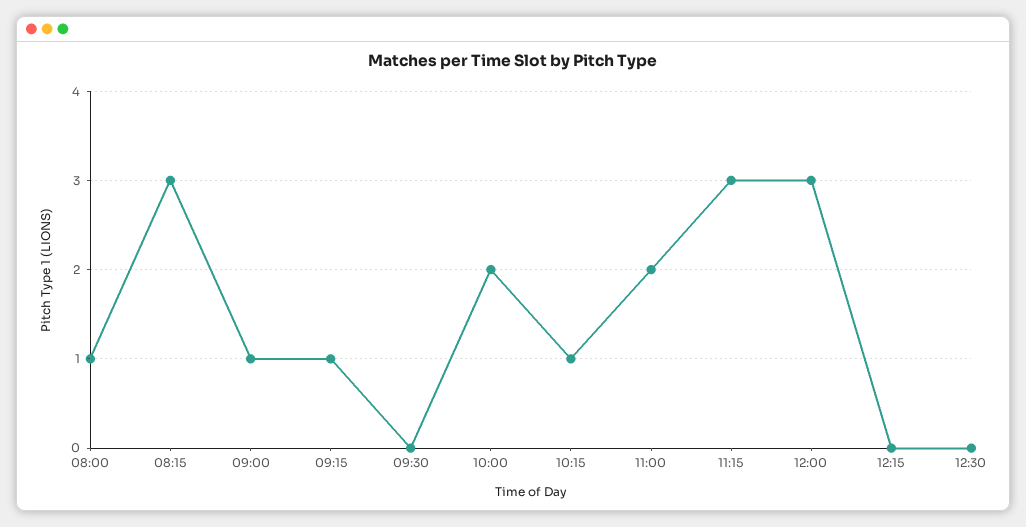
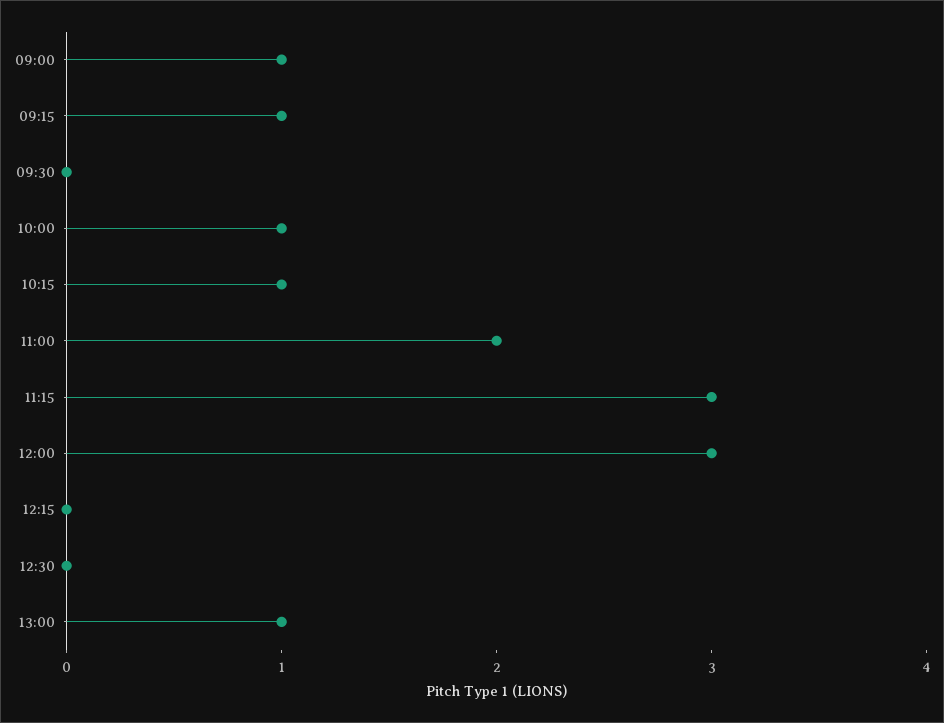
08:00: 1 -> none
08:15: 3 -> none
10:00: 2 -> 1
13:00: none -> 1

